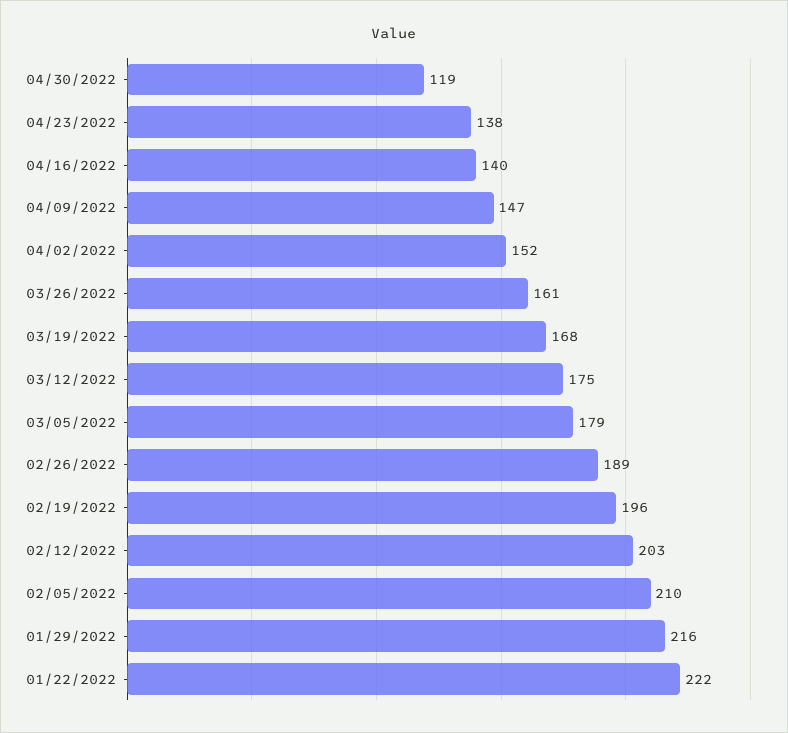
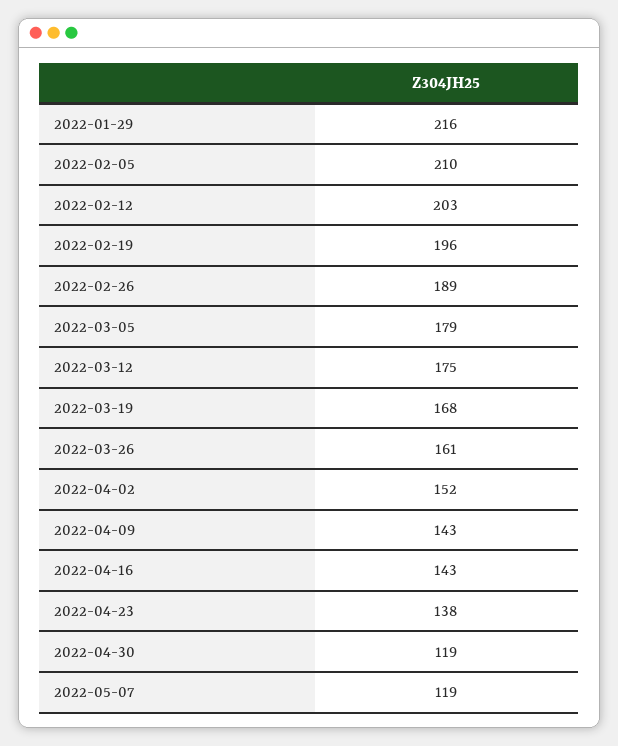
04/16/2022: 140 -> 143
04/09/2022: 147 -> 143
01/22/2022: 222 -> none
2022-05-07: none -> 119

